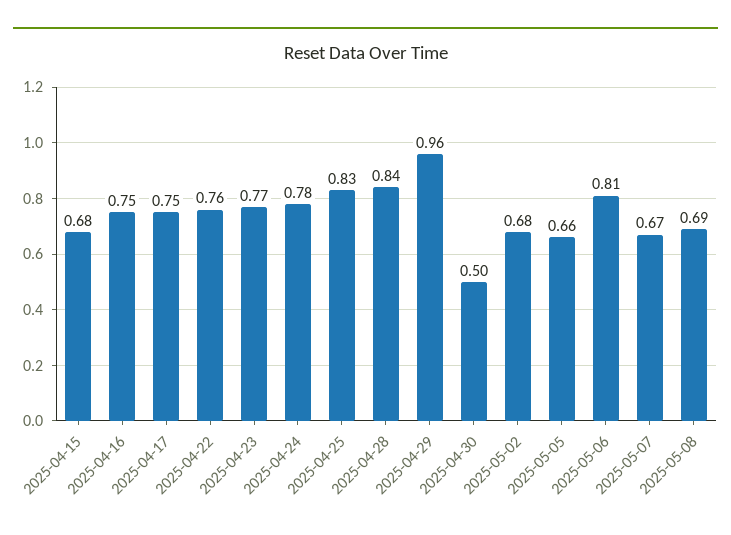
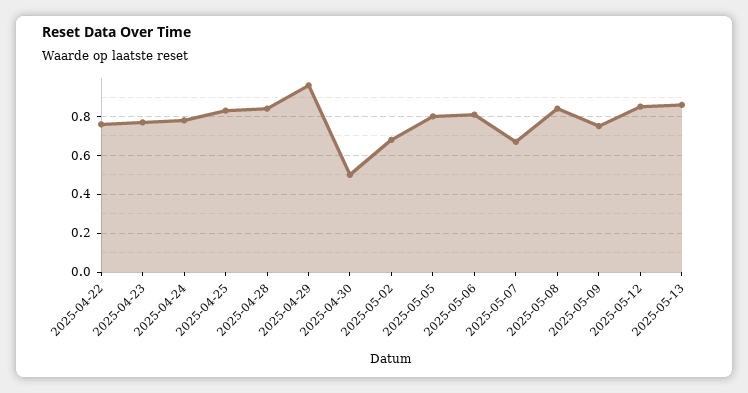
2025-04-15: 0.68 -> none
2025-04-16: 0.75 -> none
2025-04-17: 0.75 -> none
2025-05-05: 0.66 -> 0.8
2025-05-08: 0.69 -> 0.85
2025-05-09: none -> 0.75
2025-05-12: none -> 0.85
2025-05-13: none -> 0.85

